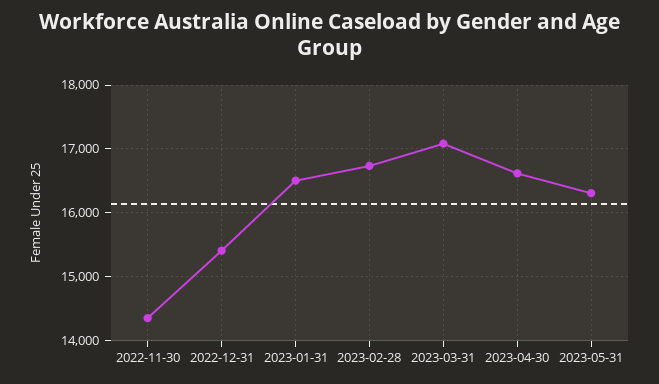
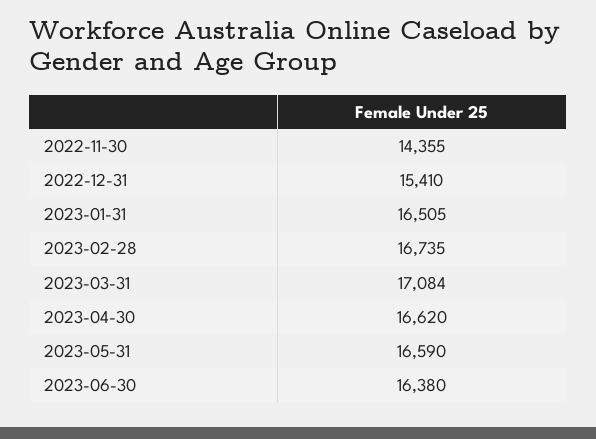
2023-05-31: 16300 -> 16590
2023-06-30: none -> 16380

